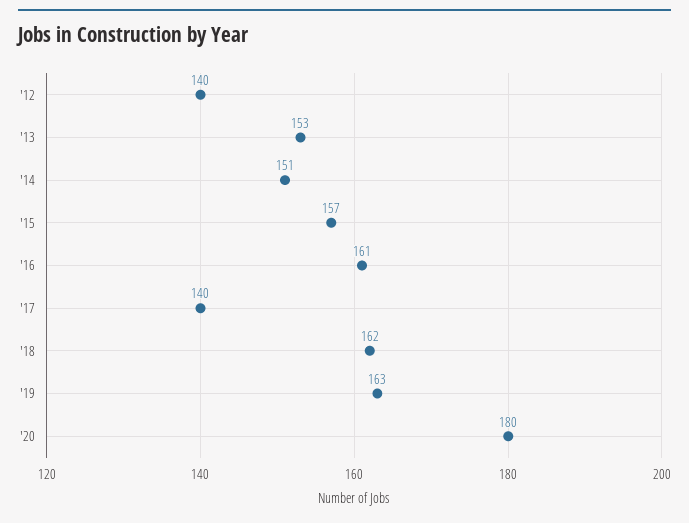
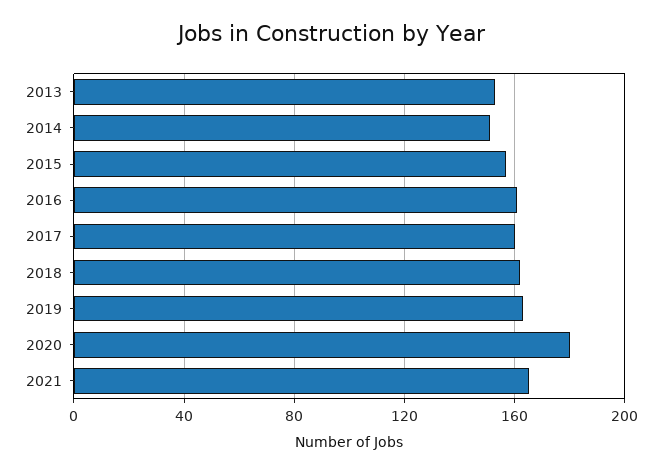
'12: 140 -> none
'17: 140 -> 160
2021: none -> 165

